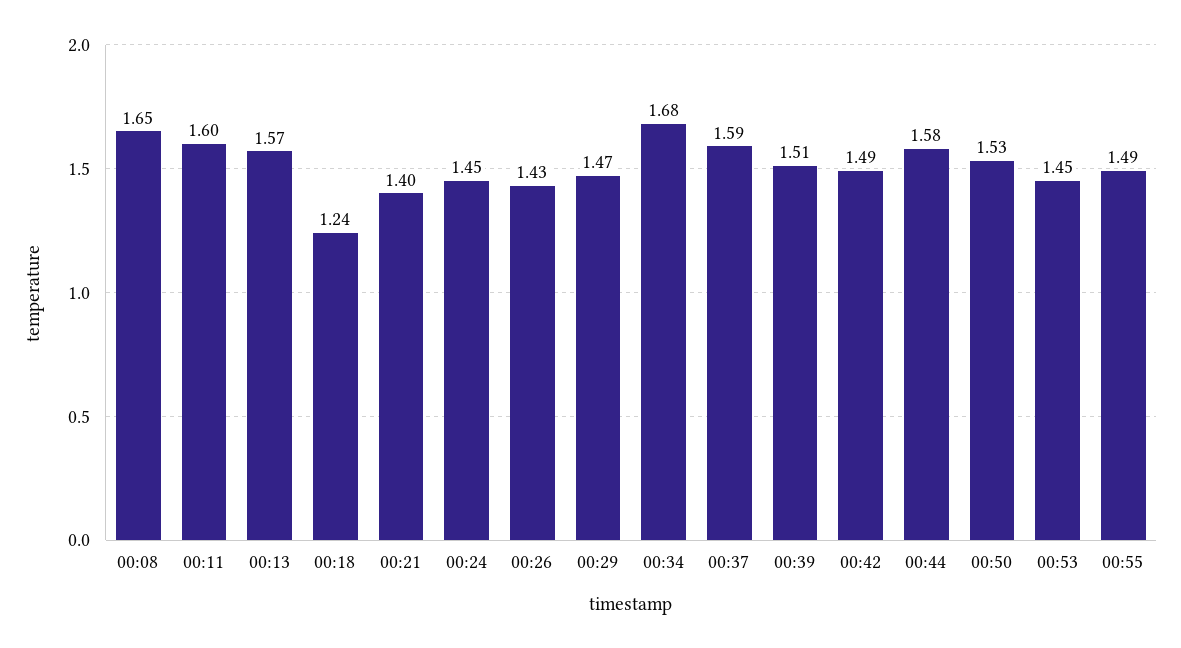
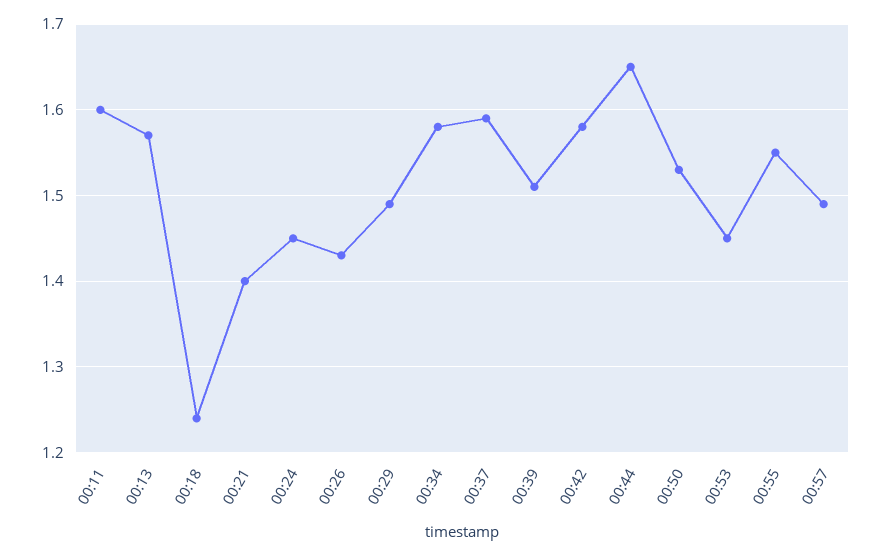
00:08: 1.65 -> none
00:29: 1.47 -> 1.49
00:34: 1.68 -> 1.58
00:42: 1.49 -> 1.58
00:44: 1.58 -> 1.65
00:55: 1.49 -> 1.55
00:57: none -> 1.49

